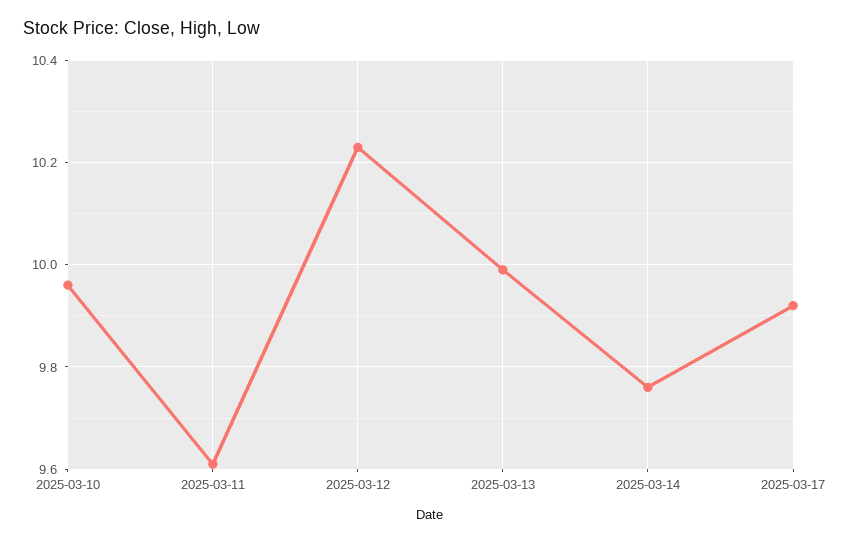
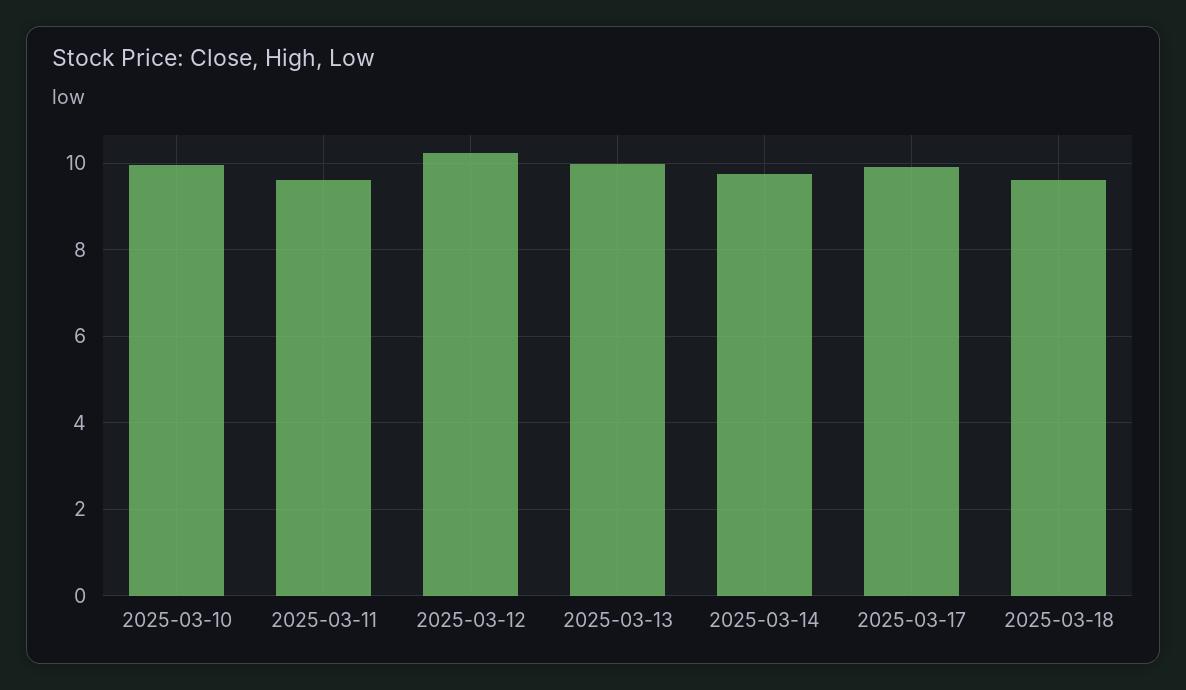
2025-03-18: none -> 9.6

